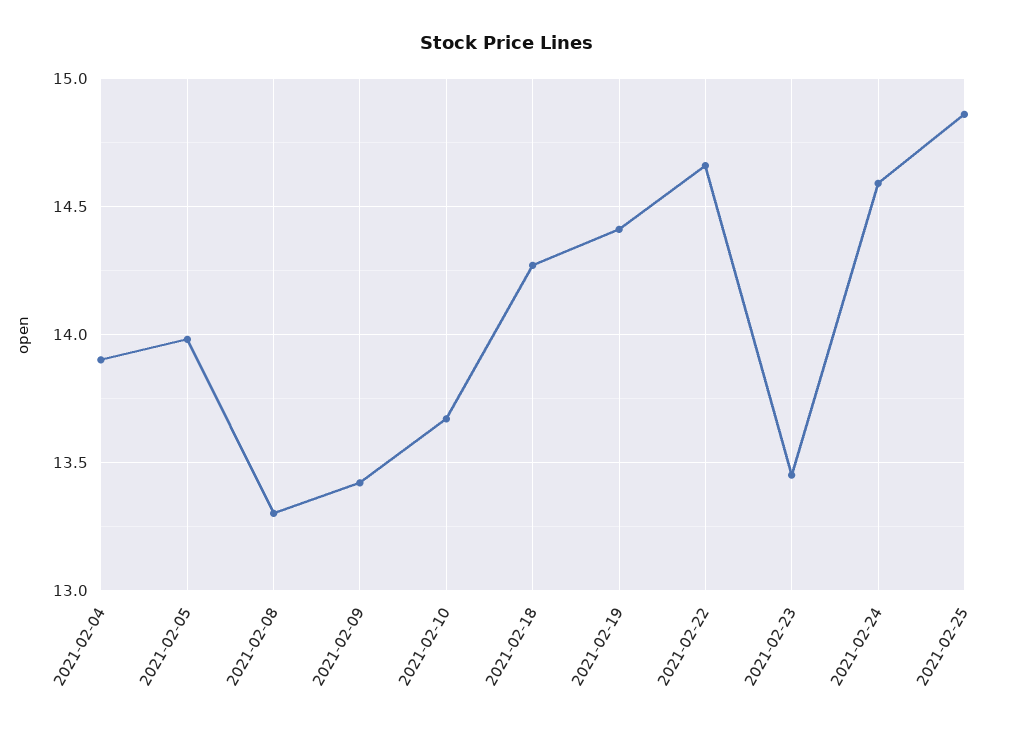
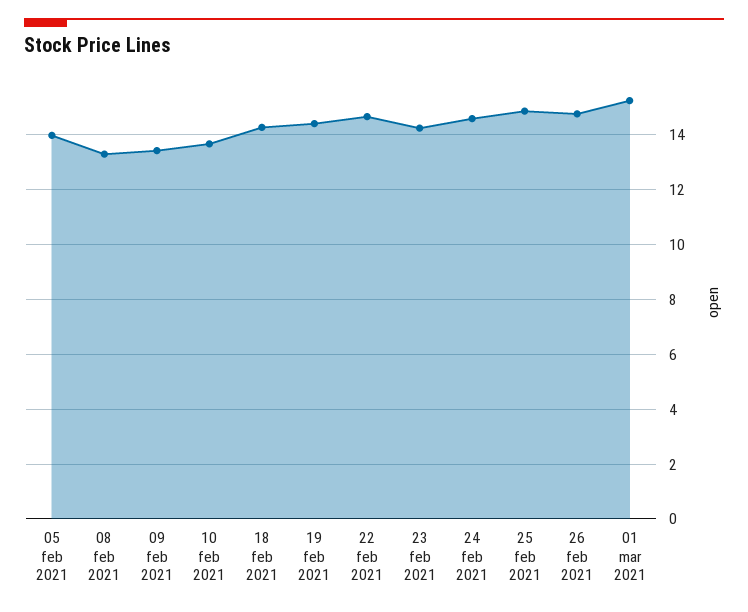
2021-02-04: 13.9 -> none
2021-02-23: 13.45 -> 14.25
26 feb 2021: none -> 14.75
01 mar 2021: none -> 15.25

